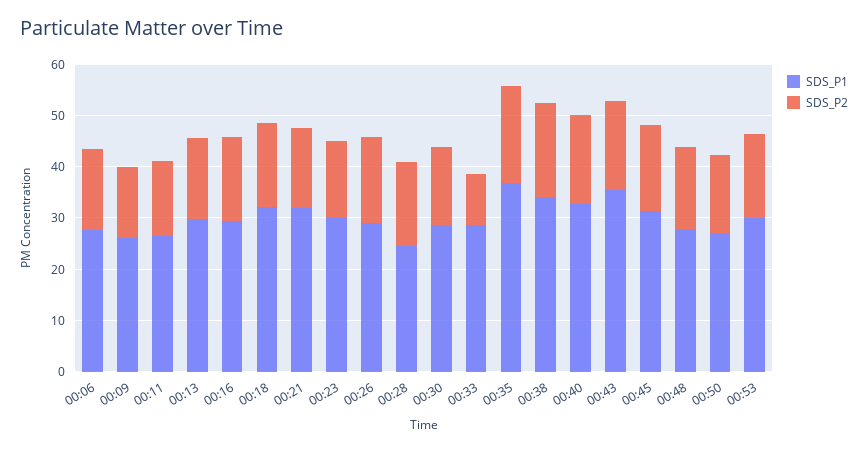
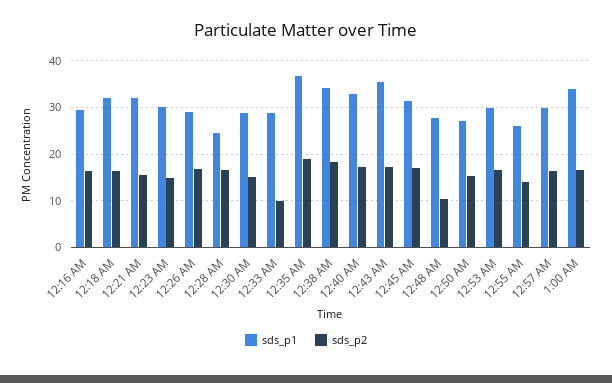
SDS_P1, 00:06: 28 -> none
SDS_P2, 00:06: 16 -> none
SDS_P1, 00:09: 26 -> none
SDS_P2, 00:09: 14 -> none
SDS_P1, 00:11: 26 -> none
SDS_P2, 00:11: 14 -> none
SDS_P1, 00:13: 30 -> none
SDS_P2, 00:13: 16 -> none
SDS_P2, 00:48: 16 -> 10
SDS_P1, 12:55 AM: none -> 26
SDS_P2, 12:55 AM: none -> 14
SDS_P1, 12:57 AM: none -> 30
SDS_P2, 12:57 AM: none -> 16
SDS_P1, 1:00 AM: none -> 34
SDS_P2, 1:00 AM: none -> 16

